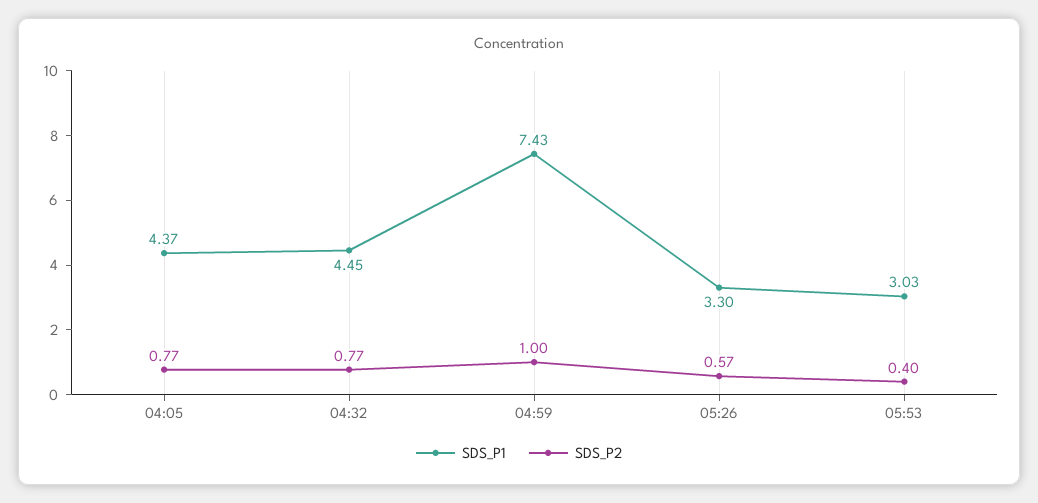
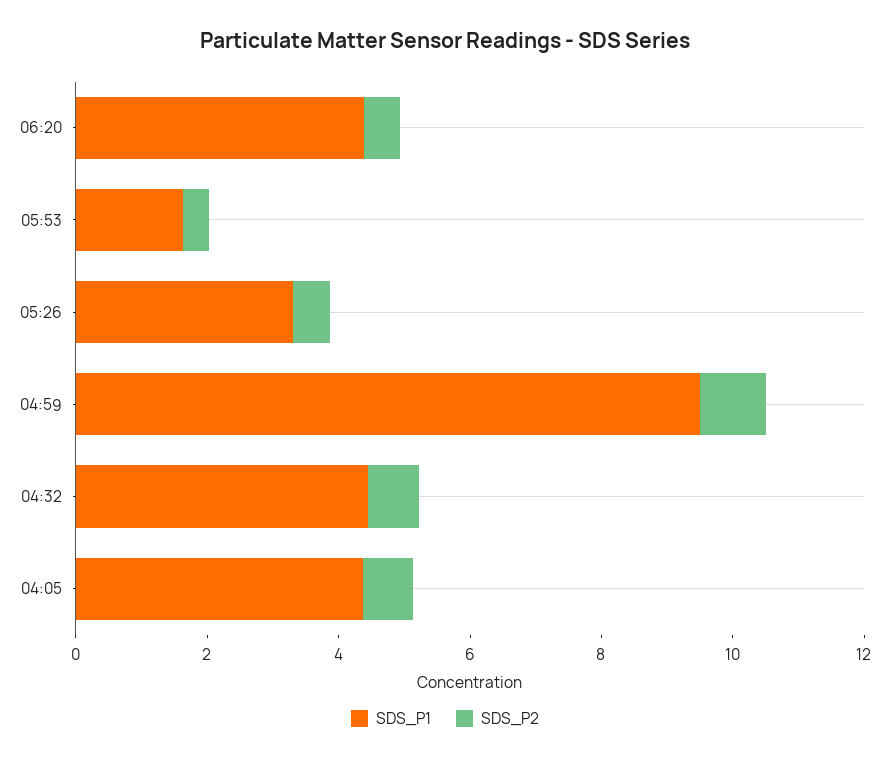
SDS_P1, 04:59: 7.43 -> 9.5
SDS_P1, 05:53: 3.03 -> 1.5
SDS_P1, 06:20: none -> 4.5
SDS_P2, 06:20: none -> 0.5

